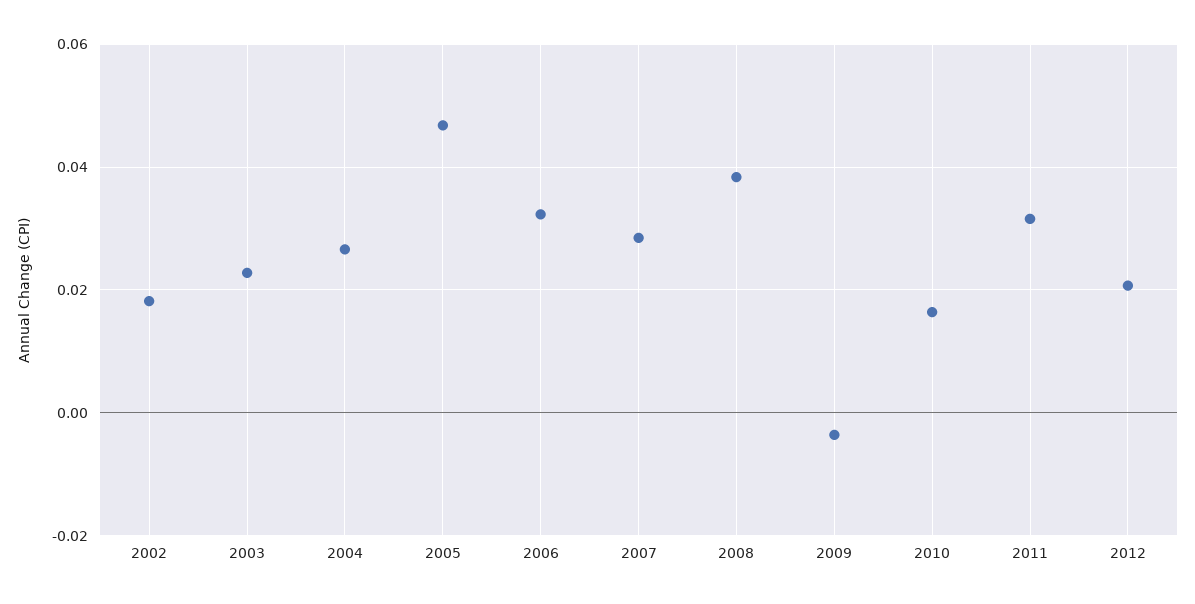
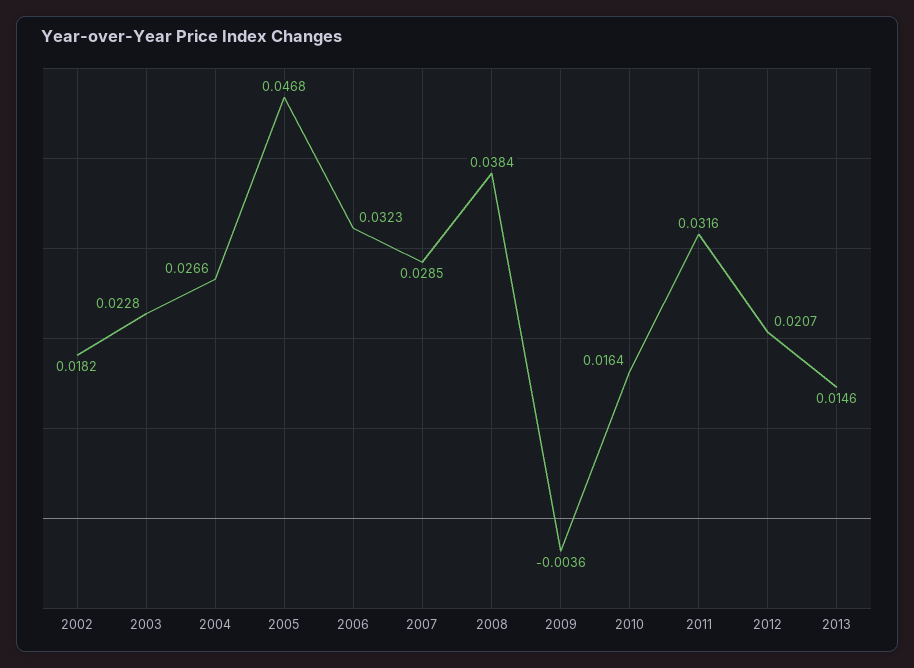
2013: none -> 0.0146

